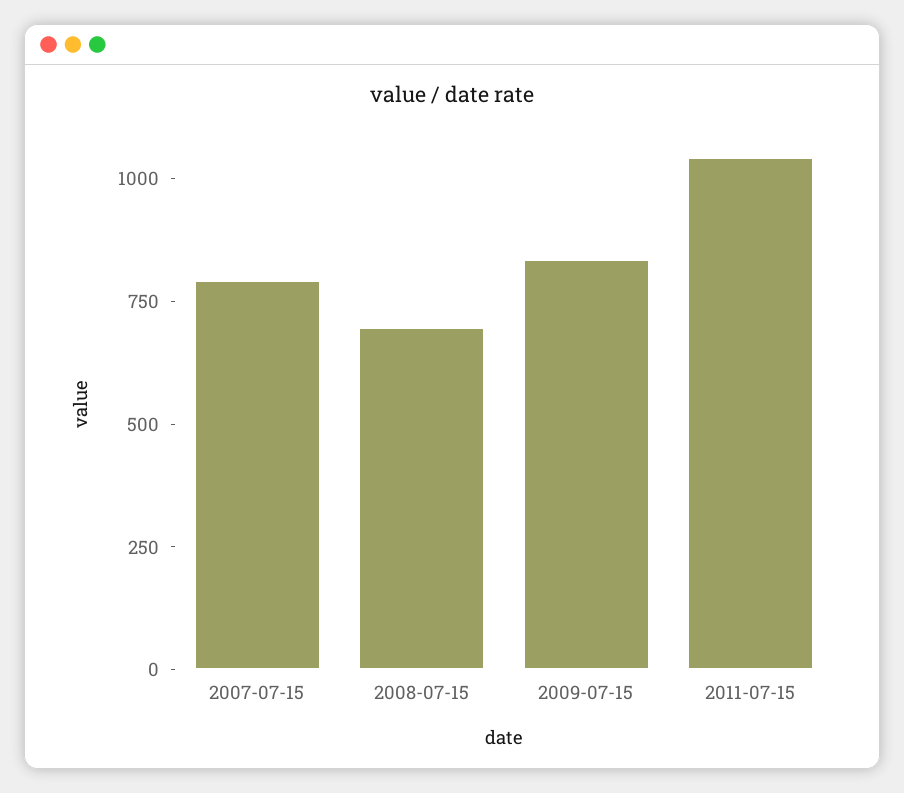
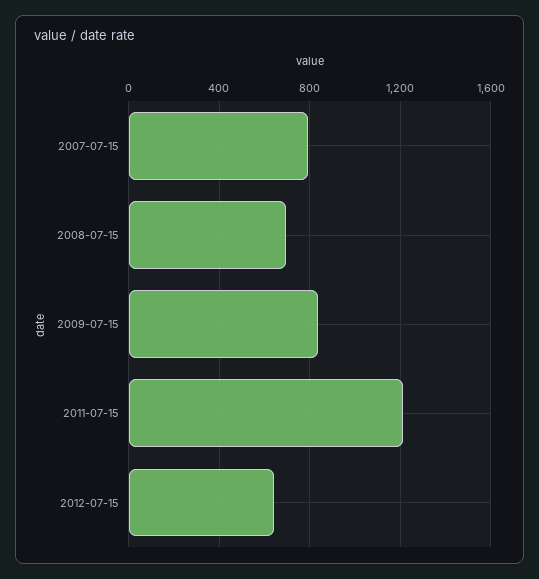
2011-07-15: 1050 -> 1200
2012-07-15: none -> 650

